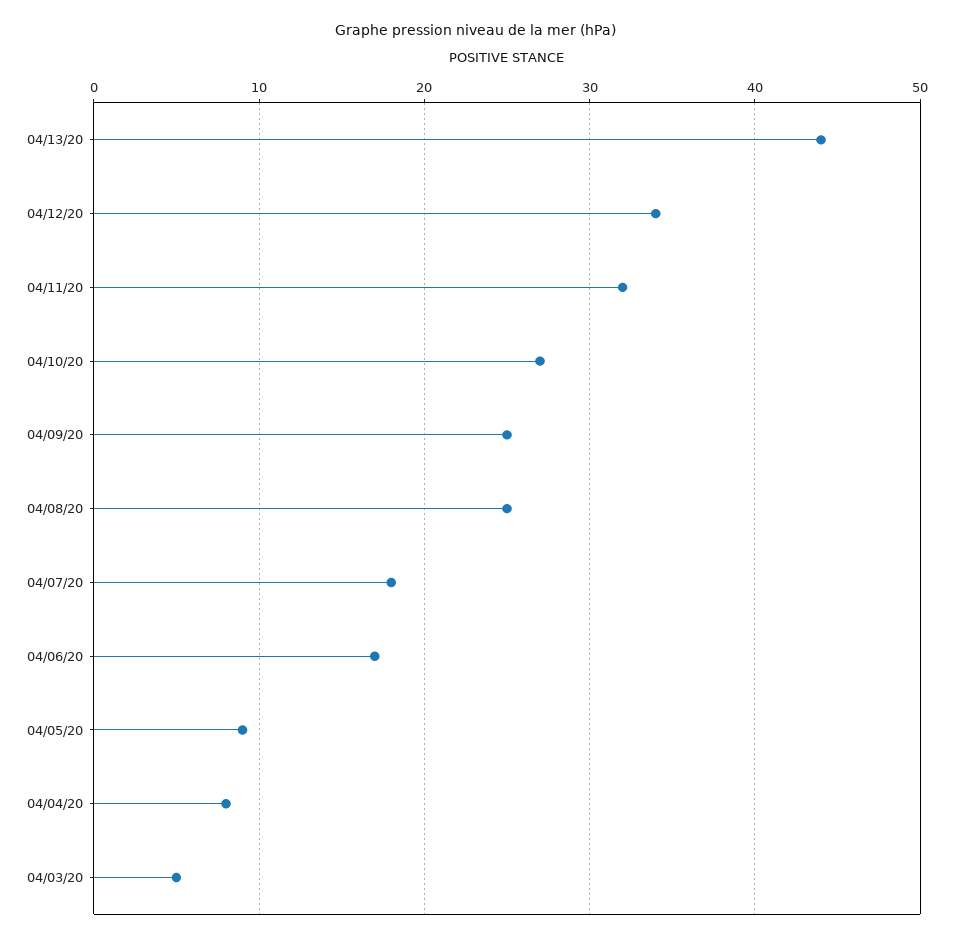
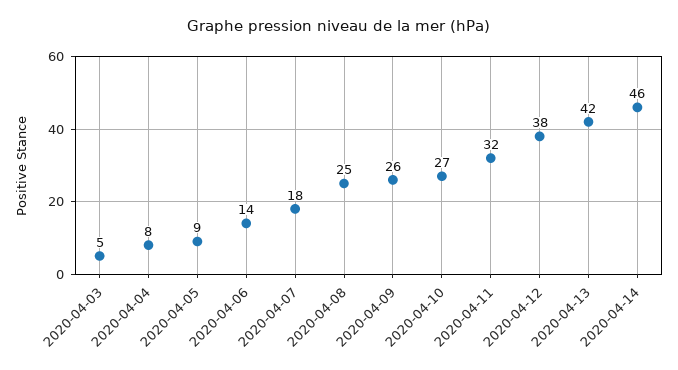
04/13/20: 44 -> 42
04/12/20: 34 -> 38
04/09/20: 25 -> 26
04/06/20: 17 -> 14
2020-04-14: none -> 46

